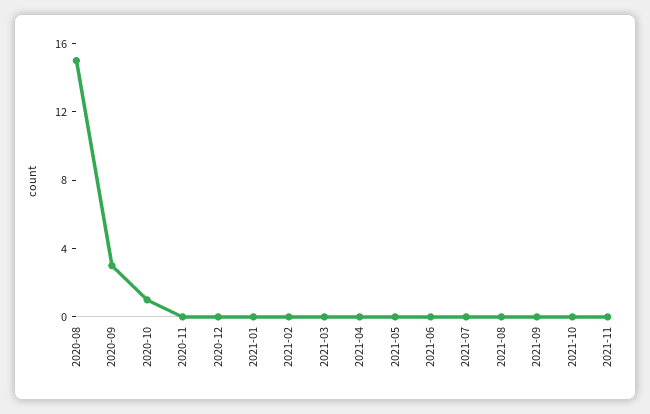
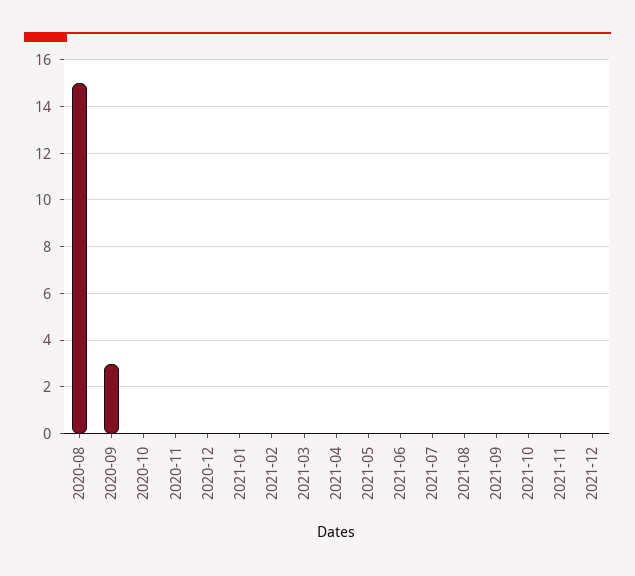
2020-10: 1 -> 0
2021-12: none -> 0

